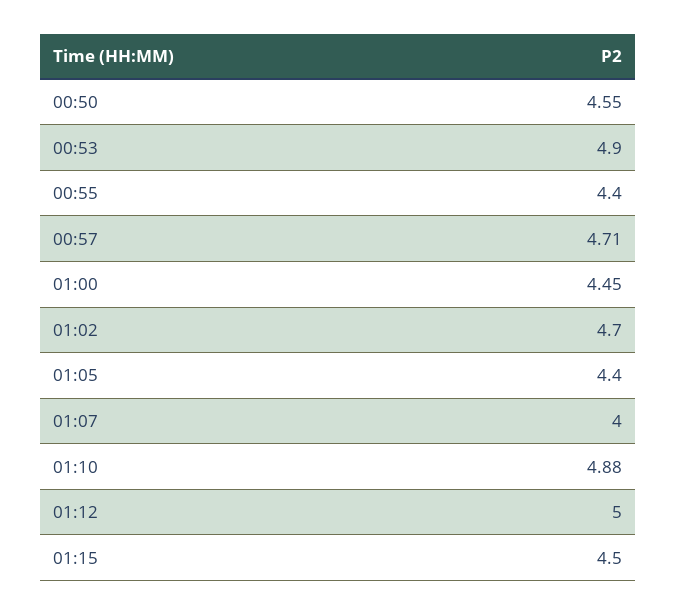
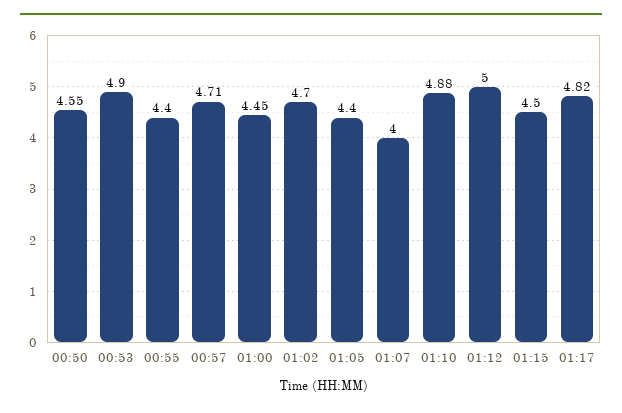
01:17: none -> 4.82

